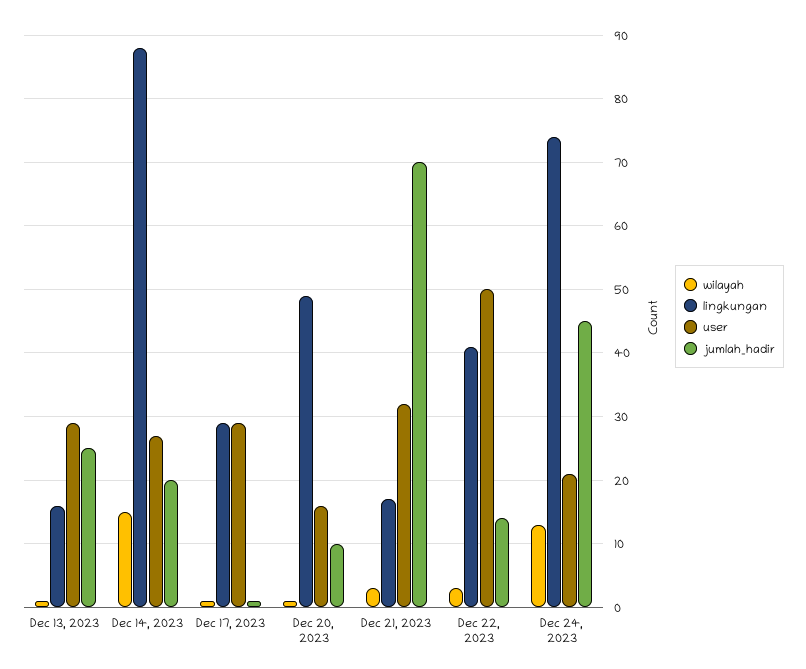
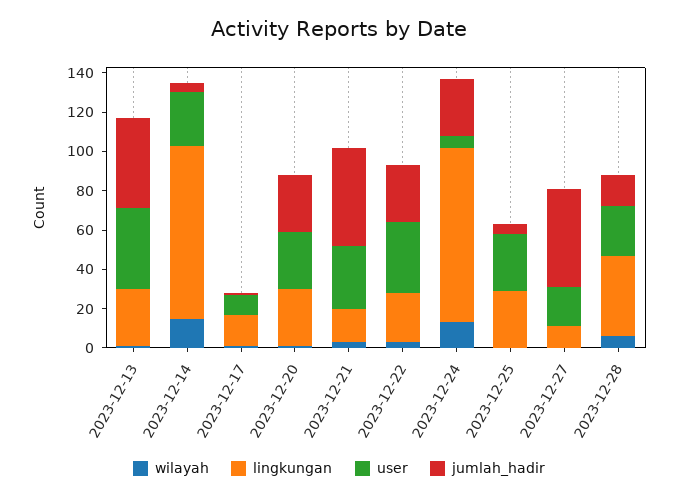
lingkungan, Dec 13, 2023: 16 -> 30
user, Dec 13, 2023: 29 -> 40
jumlah_hadir, Dec 13, 2023: 25 -> 45
jumlah_hadir, Dec 14, 2023: 20 -> 5
lingkungan, Dec 17, 2023: 29 -> 15
user, Dec 17, 2023: 29 -> 10
lingkungan, Dec 20, 2023: 49 -> 30
user, Dec 20, 2023: 16 -> 30
jumlah_hadir, Dec 20, 2023: 10 -> 30
jumlah_hadir, Dec 21, 2023: 70 -> 50
lingkungan, Dec 22, 2023: 41 -> 25
user, Dec 22, 2023: 50 -> 35
jumlah_hadir, Dec 22, 2023: 14 -> 30
lingkungan, Dec 24, 2023: 74 -> 90
user, Dec 24, 2023: 21 -> 5
jumlah_hadir, Dec 24, 2023: 45 -> 30
wilayah, 2023-12-25: none -> 0
lingkungan, 2023-12-25: none -> 30
user, 2023-12-25: none -> 30
jumlah_hadir, 2023-12-25: none -> 5
wilayah, 2023-12-27: none -> 0
lingkungan, 2023-12-27: none -> 10
user, 2023-12-27: none -> 20
jumlah_hadir, 2023-12-27: none -> 50
wilayah, 2023-12-28: none -> 5
lingkungan, 2023-12-28: none -> 40
user, 2023-12-28: none -> 25
jumlah_hadir, 2023-12-28: none -> 15

